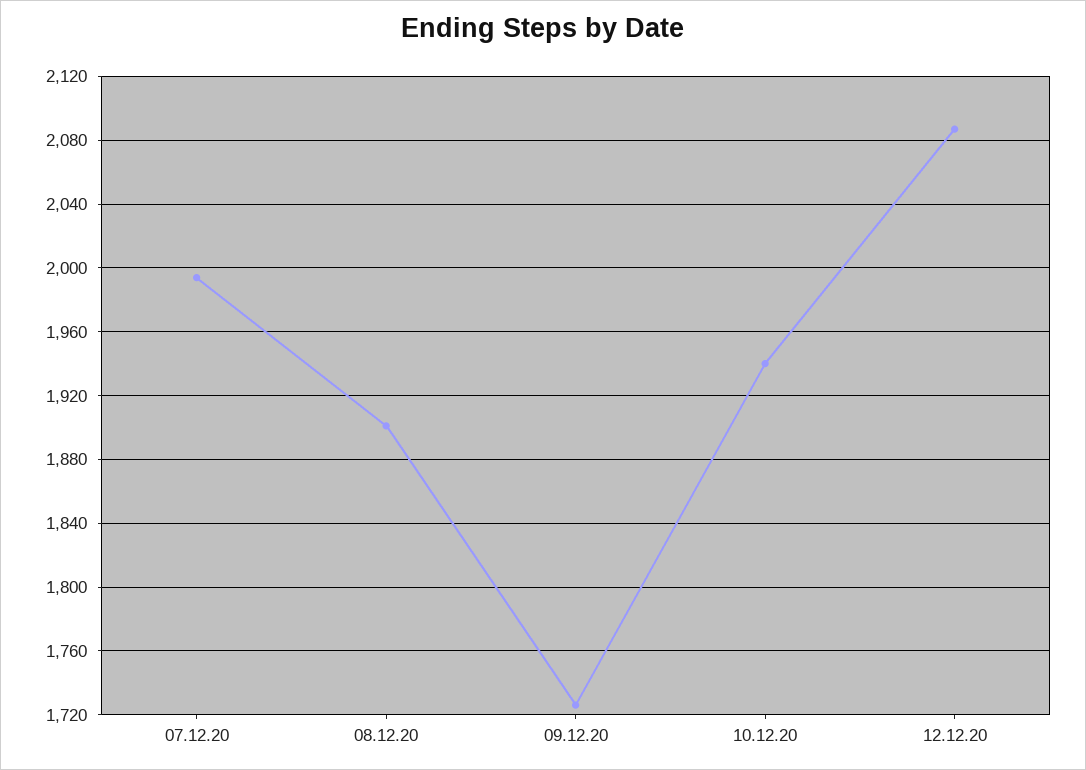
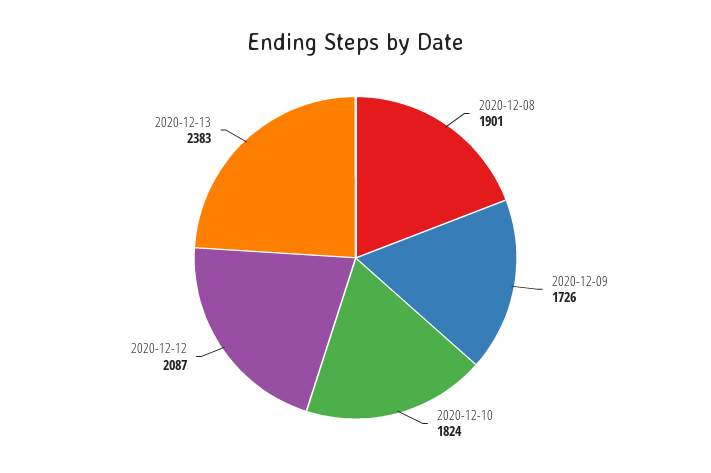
07.12.20: 1995 -> none
10.12.20: 1940 -> 1824
2020-12-13: none -> 2383

